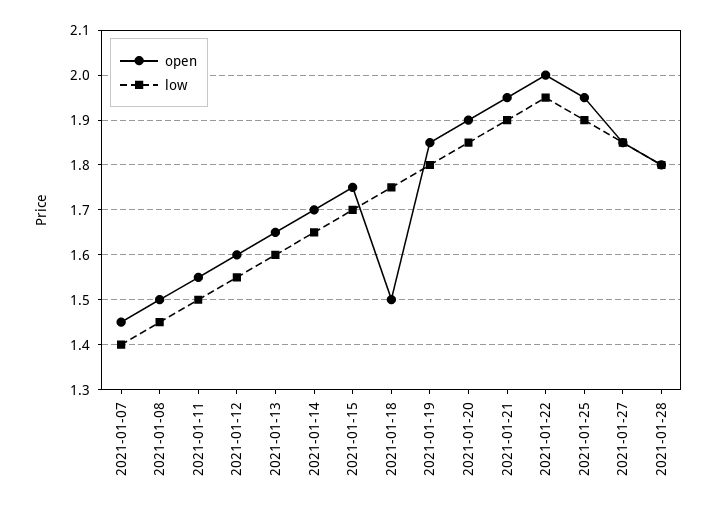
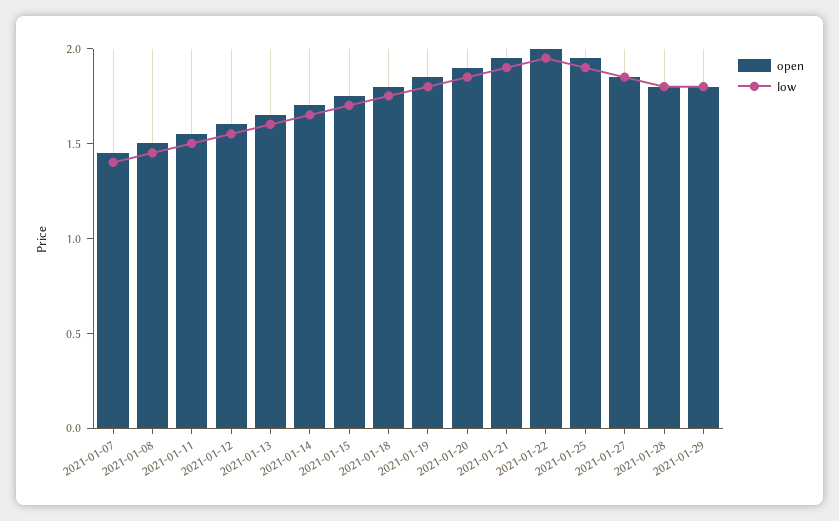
open, 2021-01-18: 1.5 -> 1.8
open, 2021-01-29: none -> 1.8
low, 2021-01-29: none -> 1.8

